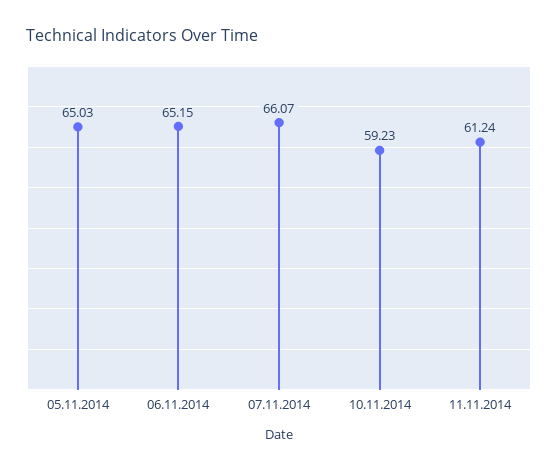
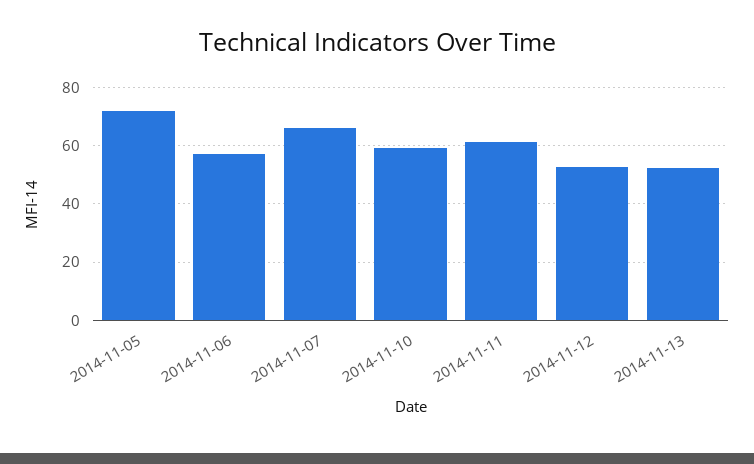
05.11.2014: 65.03 -> 72.5
06.11.2014: 65.15 -> 57.5
2014-11-12: none -> 52.5
2014-11-13: none -> 52.5

